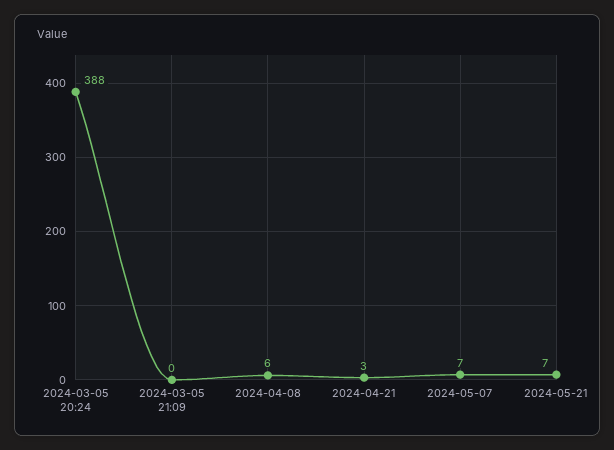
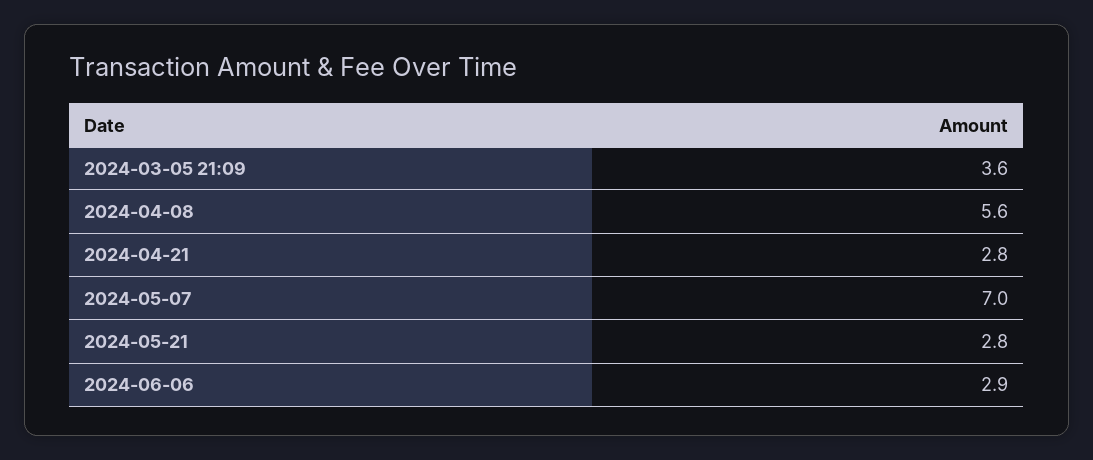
2024-03-05 20:24: 388 -> none
2024-03-05 21:09: 0 -> 3.6
2024-05-21: 7 -> 2.8
2024-06-06: none -> 2.9

